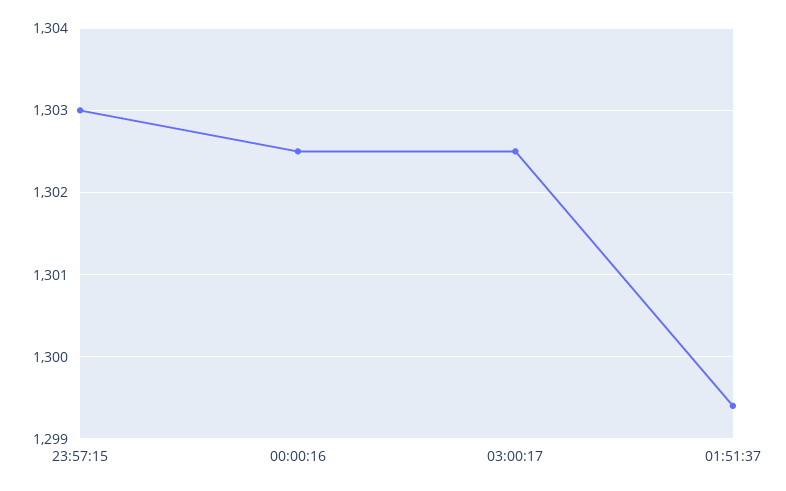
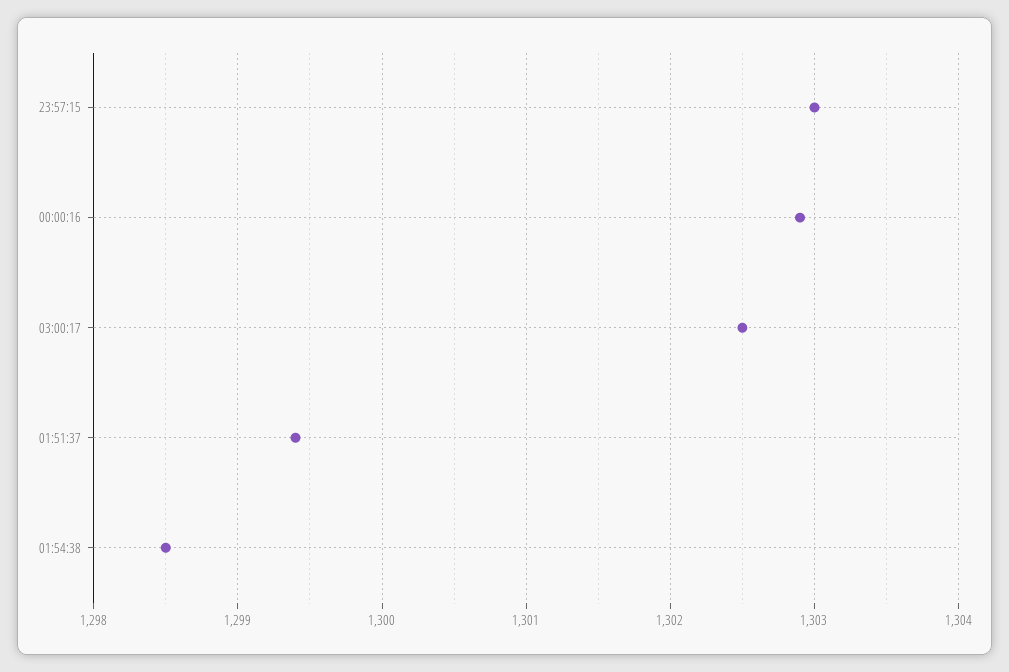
00:00:16: 1302.5 -> 1302.9
01:54:38: none -> 1298.5

